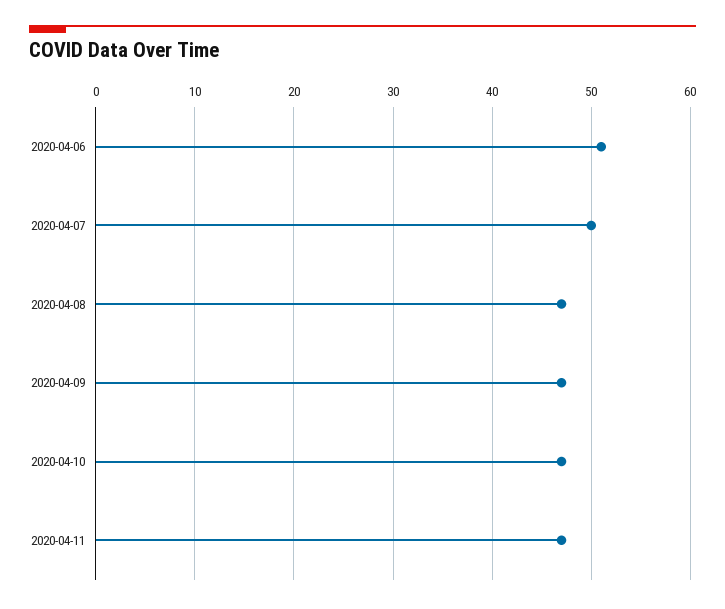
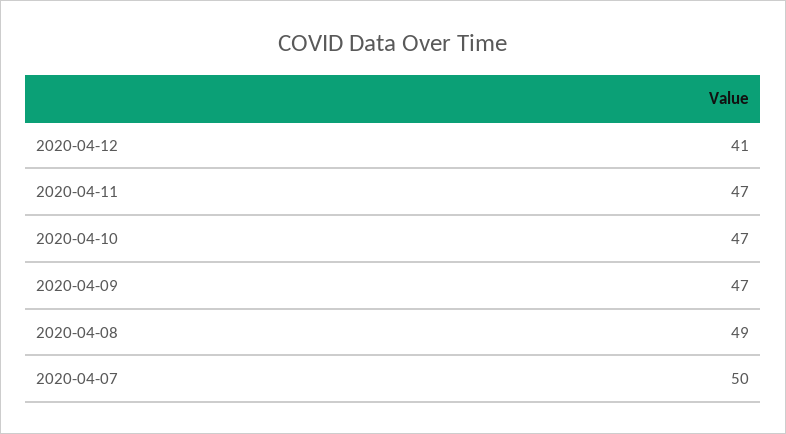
2020-04-06: 51 -> none
2020-04-08: 47 -> 49
2020-04-12: none -> 41

